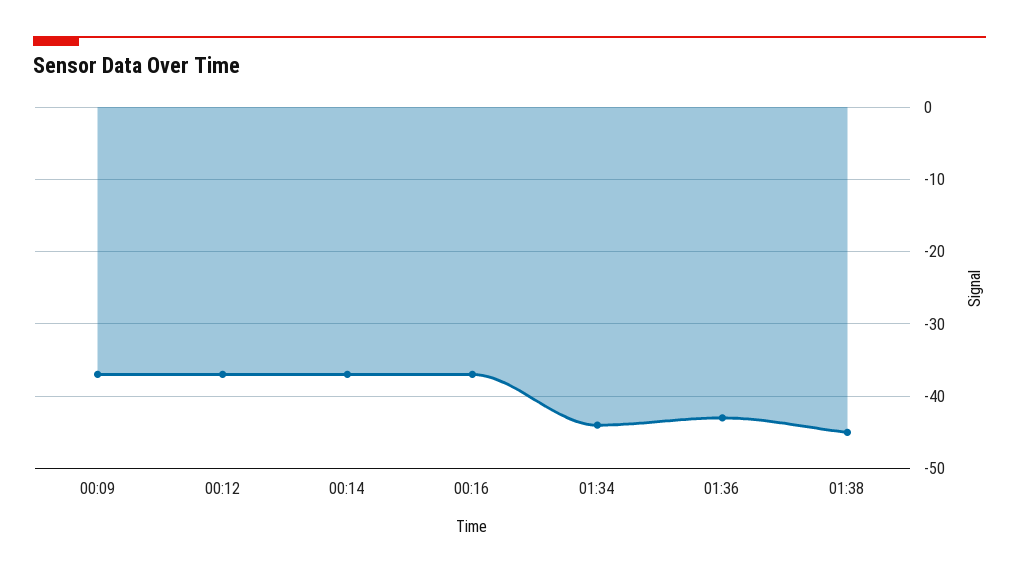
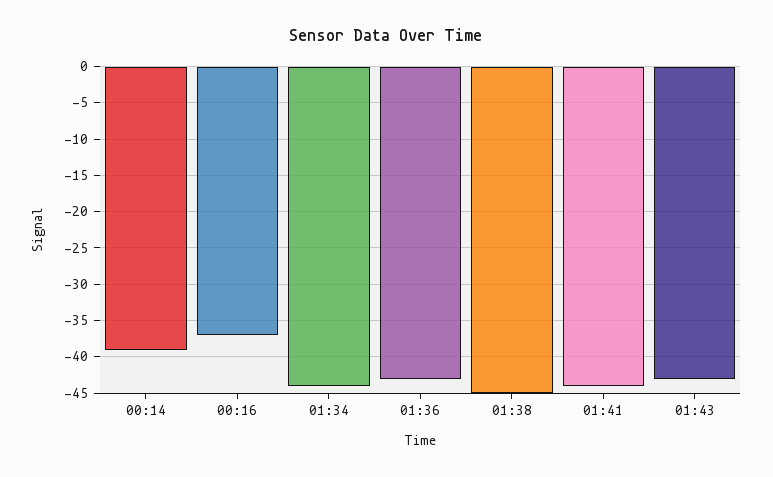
00:09: -37 -> none
00:12: -37 -> none
00:14: -37 -> -39
01:41: none -> -44
01:43: none -> -43

